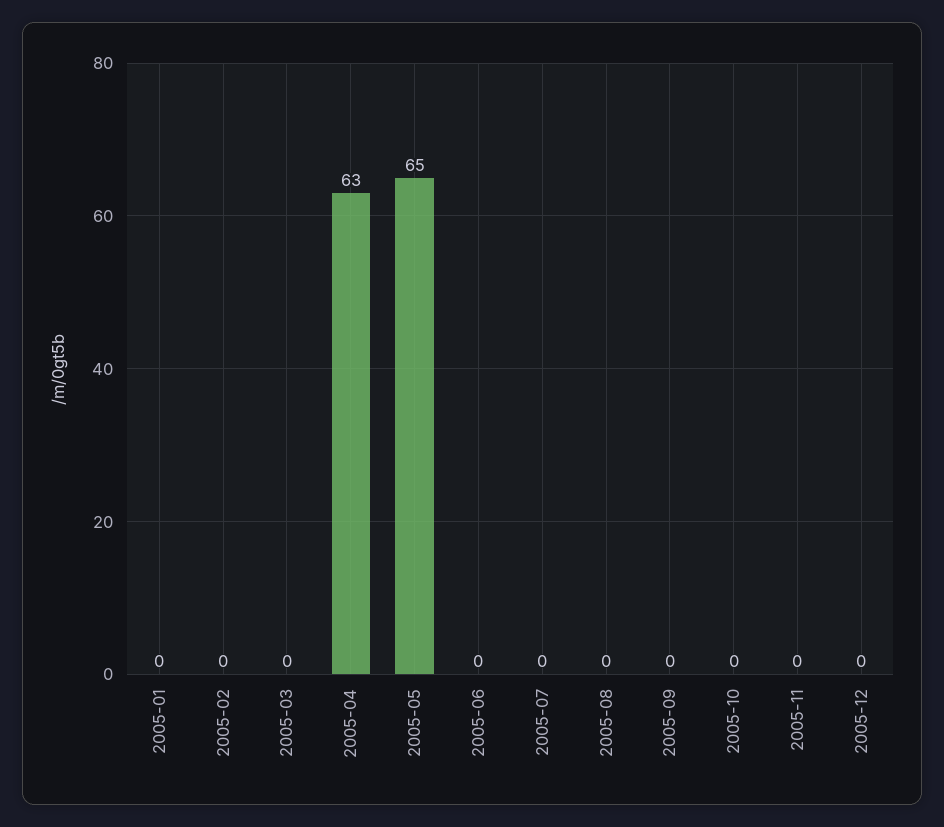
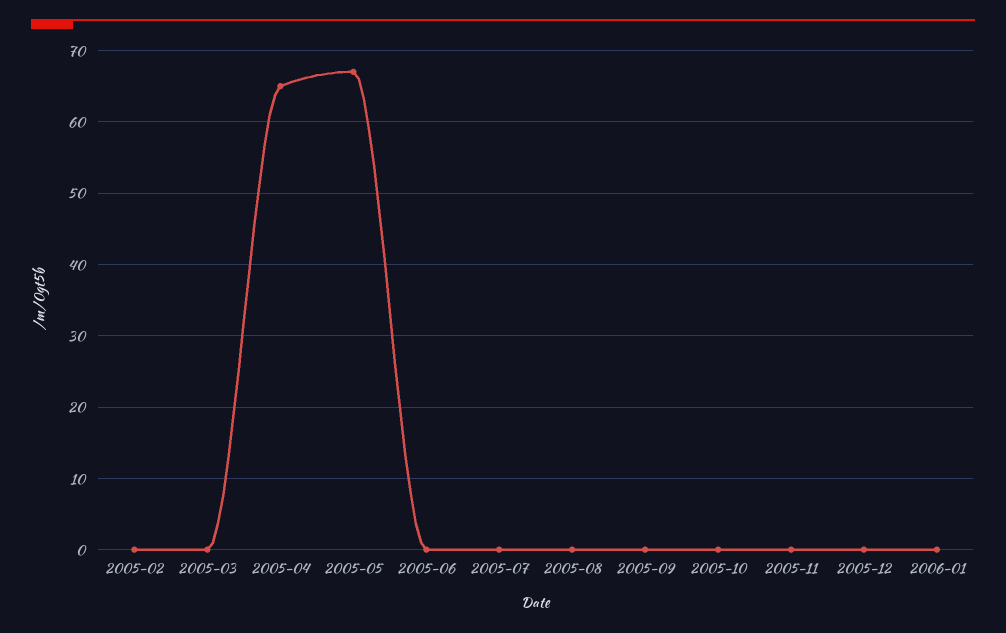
2005-01: 0 -> none
2005-04: 63 -> 65
2005-05: 65 -> 67
2006-01: none -> 0

